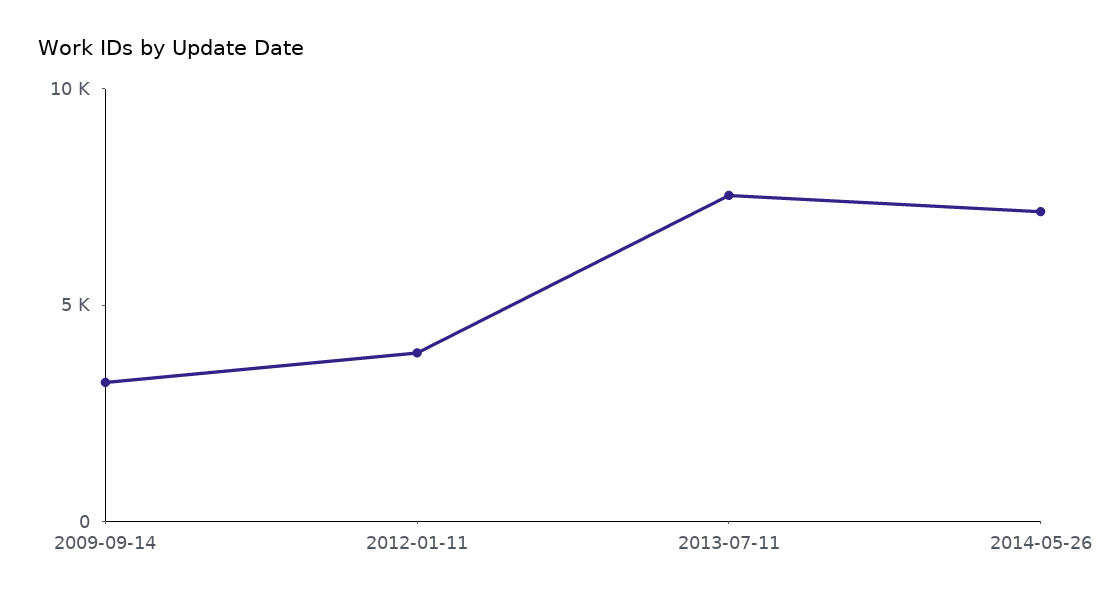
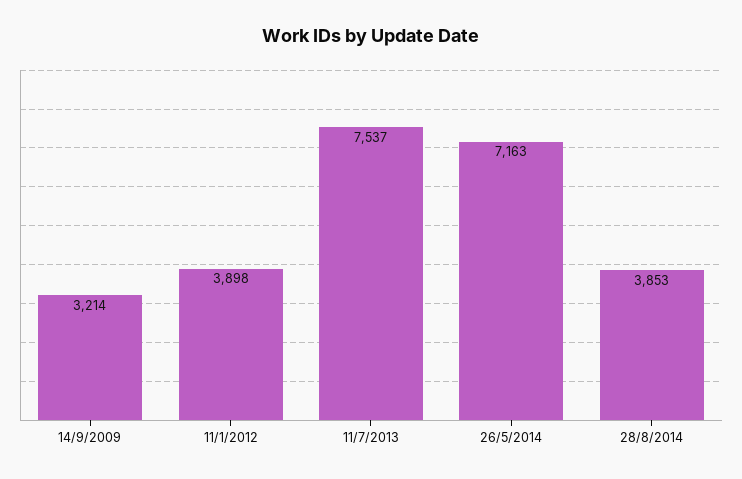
28/8/2014: none -> 3853

